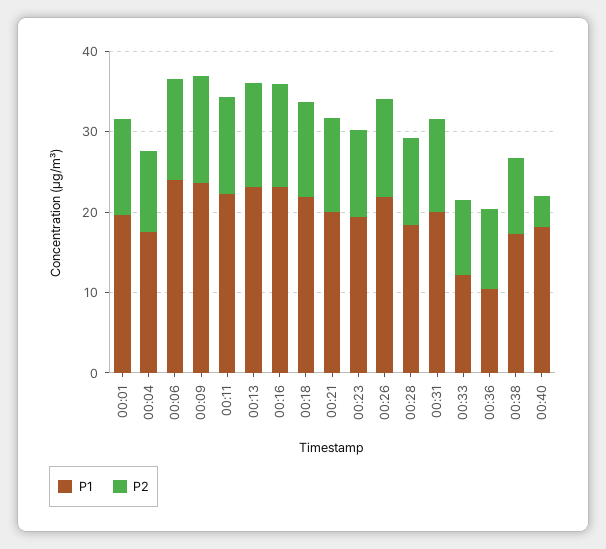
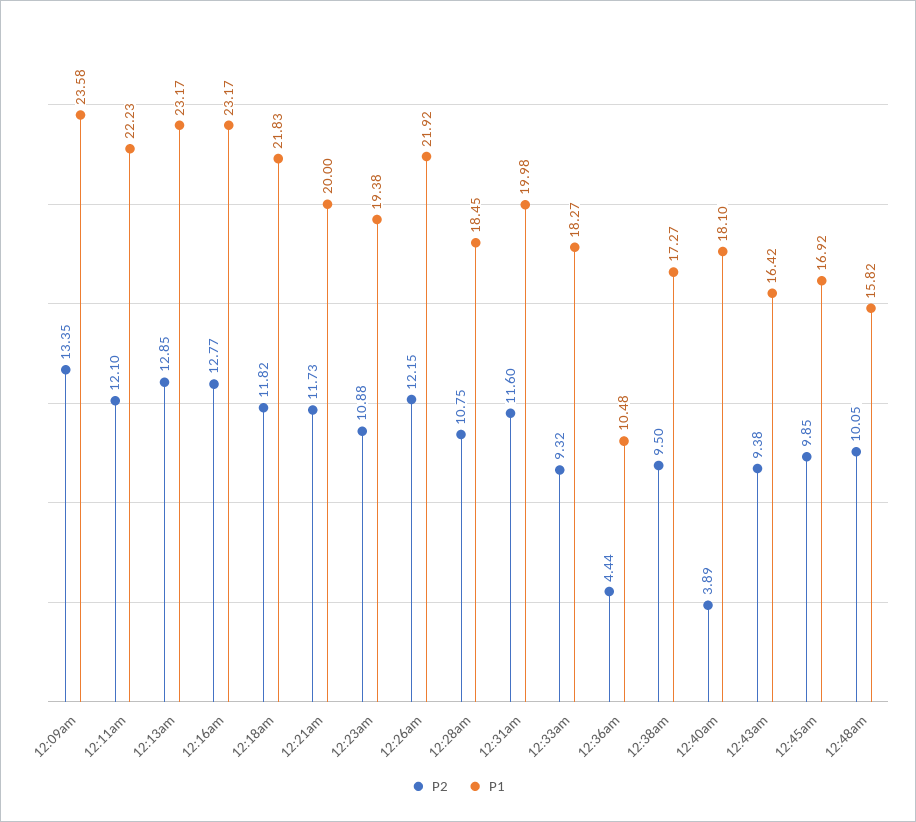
P1, 00:01: 20 -> none
P2, 00:01: 12 -> none
P1, 00:04: 18 -> none
P2, 00:04: 10 -> none
P1, 00:06: 24 -> none
P2, 00:06: 12 -> none
P1, 00:33: 12 -> 18.27
P2, 00:36: 10 -> 4.44
P2, 12:43am: none -> 9.38
P1, 12:43am: none -> 16.42
P2, 12:45am: none -> 9.85
P1, 12:45am: none -> 16.92
P2, 12:48am: none -> 10.05
P1, 12:48am: none -> 15.82

